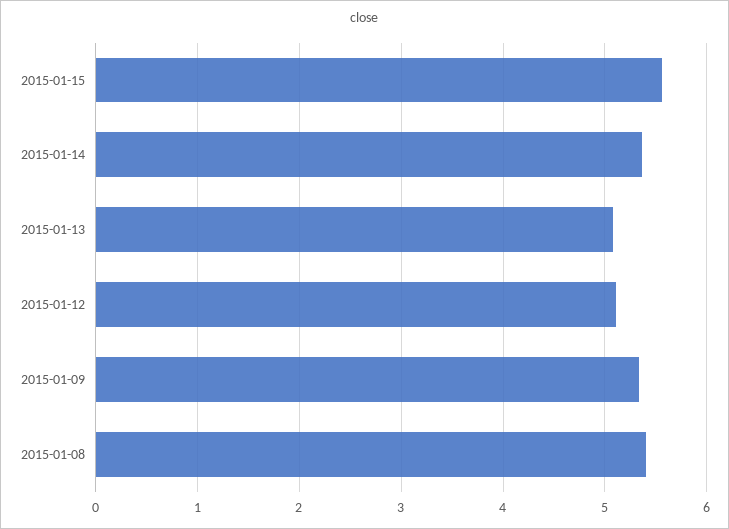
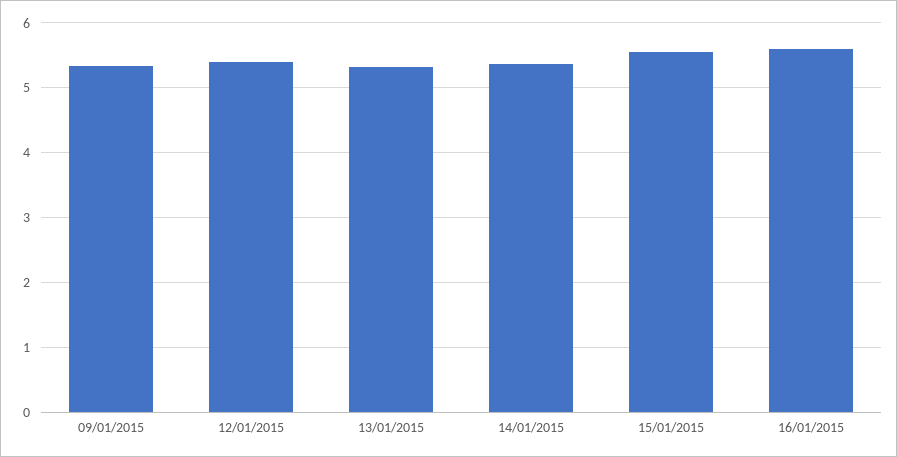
2015-01-13: 5.1 -> 5.3
2015-01-12: 5.1 -> 5.4
2015-01-08: 5.4 -> none
16/01/2015: none -> 5.6

